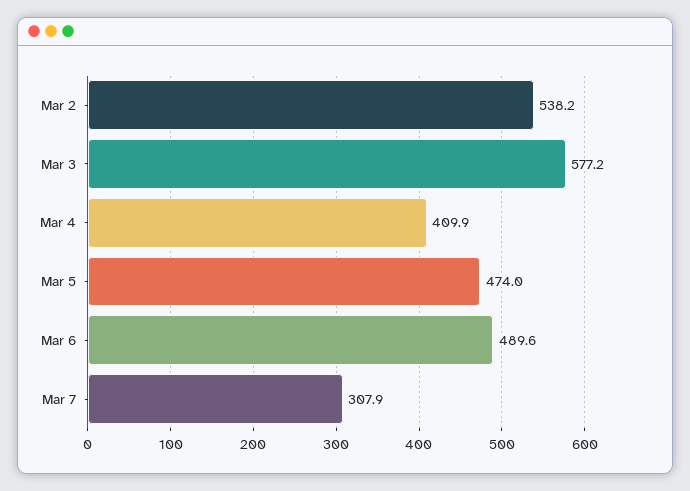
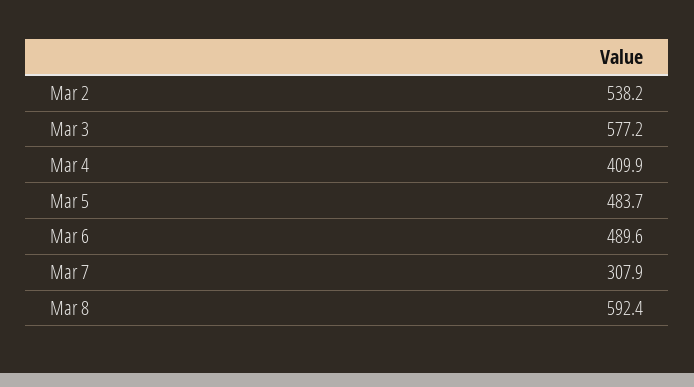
Mar 5: 474 -> 483.7
Mar 8: none -> 592.4

